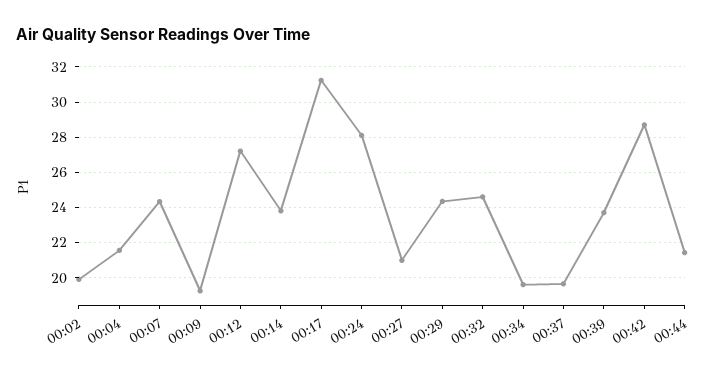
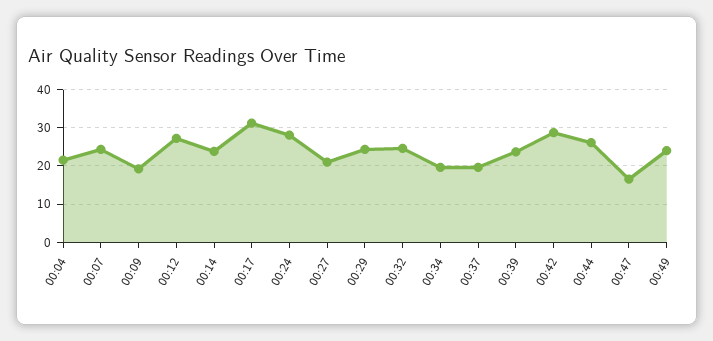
00:02: 20 -> none
00:44: 21.5 -> 26
00:47: none -> 16
00:49: none -> 24

